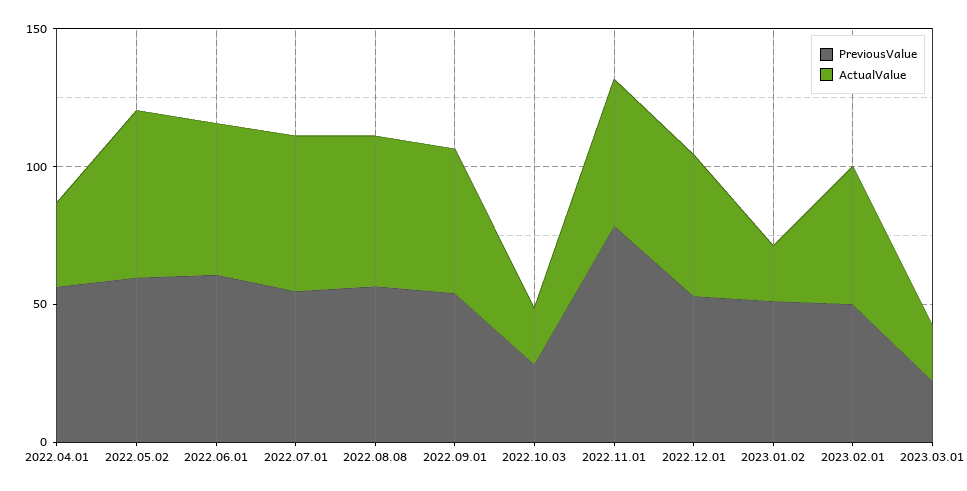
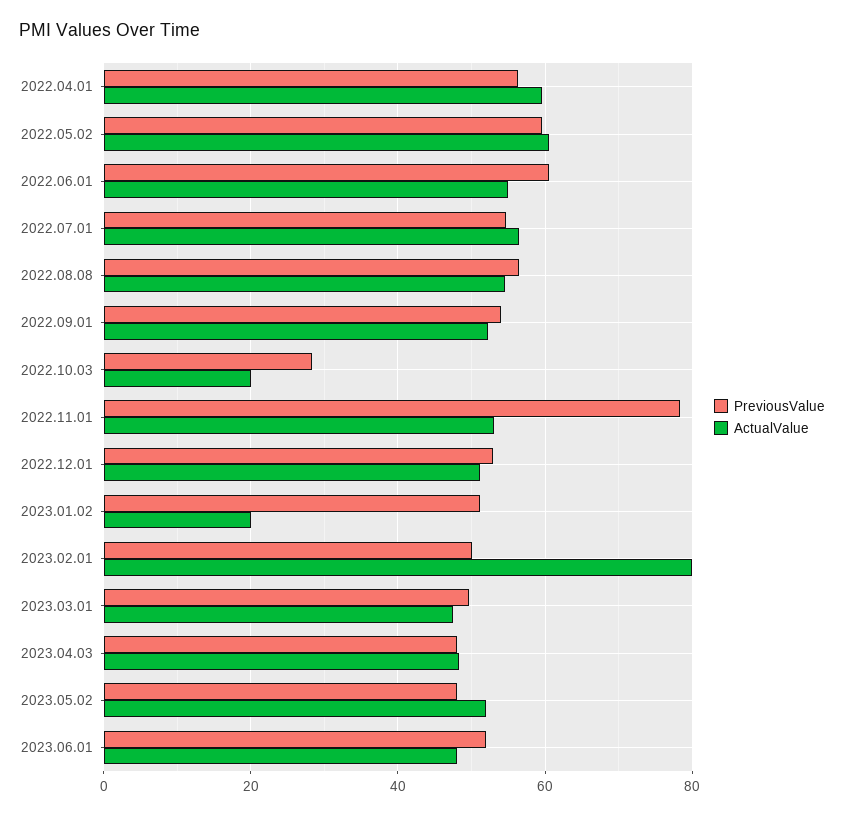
ActualValue, 2022.04.01: 30 -> 60
ActualValue, 2023.02.01: 50 -> 80
PreviousValue, 2023.03.01: 20 -> 50
ActualValue, 2023.03.01: 20 -> 48
PreviousValue, 2023.04.03: none -> 48
ActualValue, 2023.04.03: none -> 48
PreviousValue, 2023.05.02: none -> 48
ActualValue, 2023.05.02: none -> 52
PreviousValue, 2023.06.01: none -> 52
ActualValue, 2023.06.01: none -> 48

